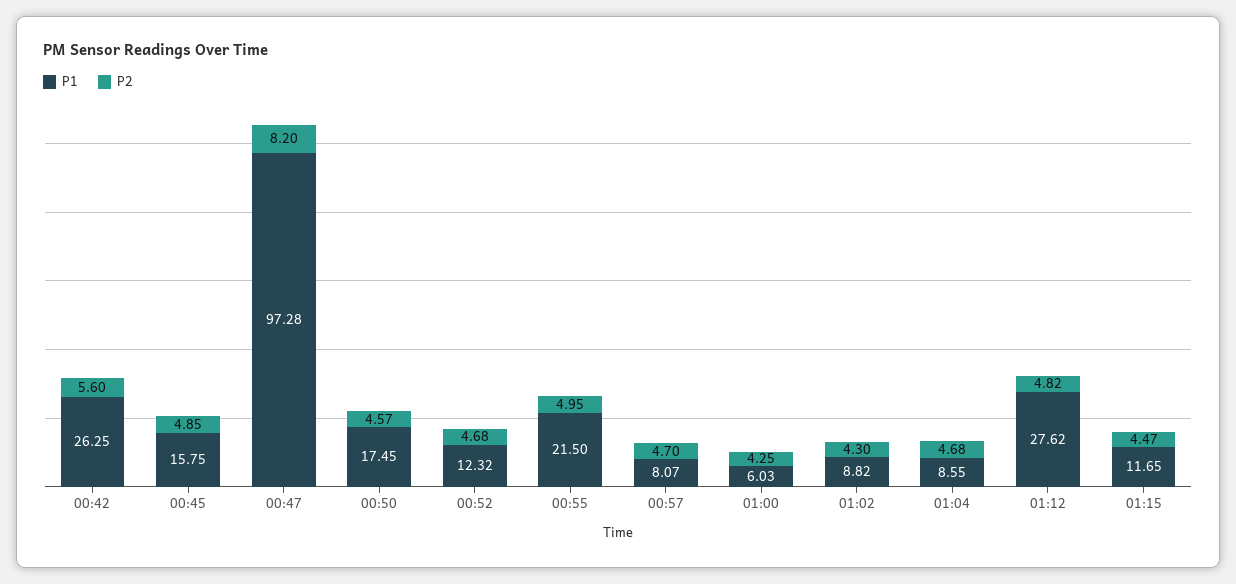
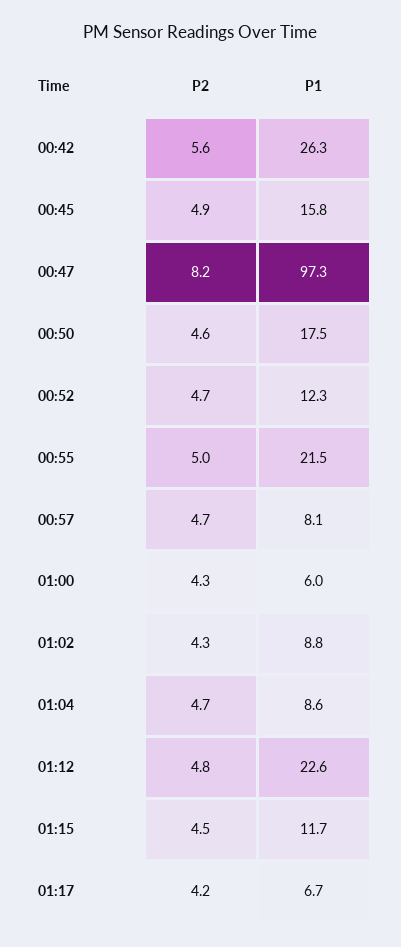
P1, 01:12: 27.62 -> 22.6
P2, 01:17: none -> 4.2
P1, 01:17: none -> 6.7

